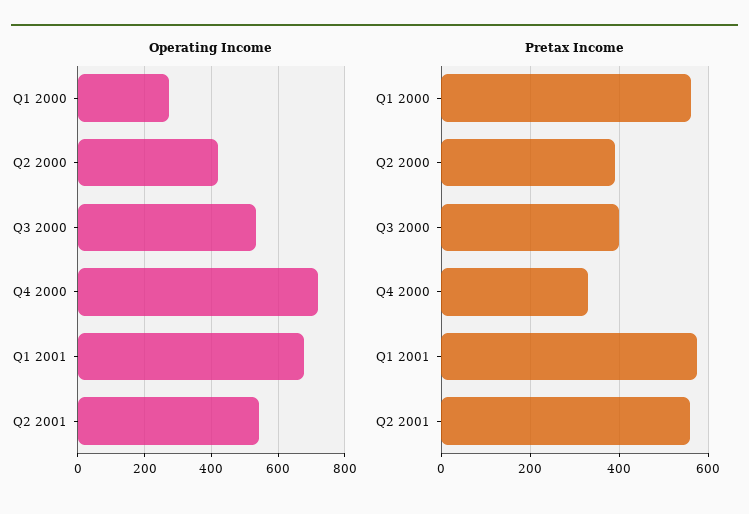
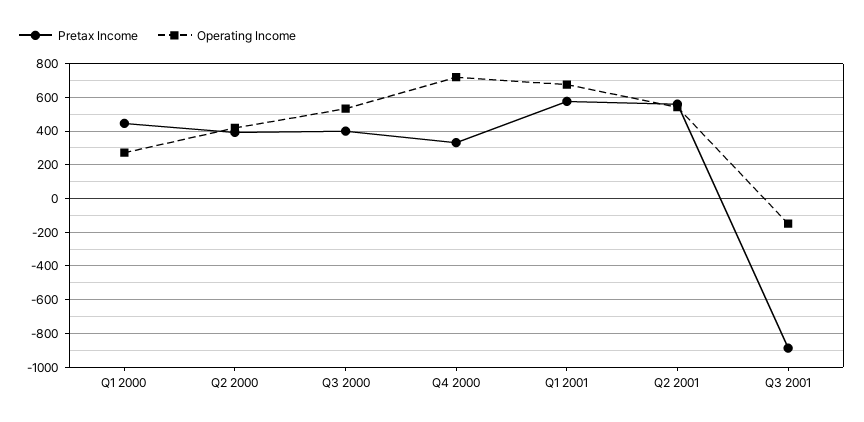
Pretax Income, Q1 2000: 560 -> 450
Pretax Income, Q3 2001: none -> -900
Operating Income, Q3 2001: none -> -150

